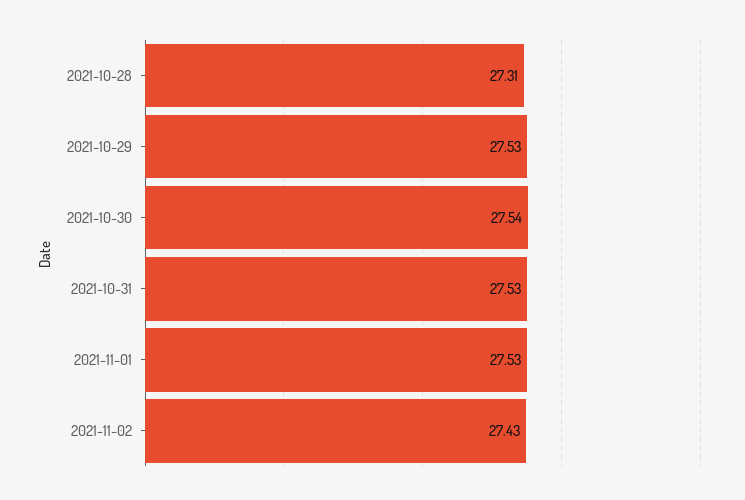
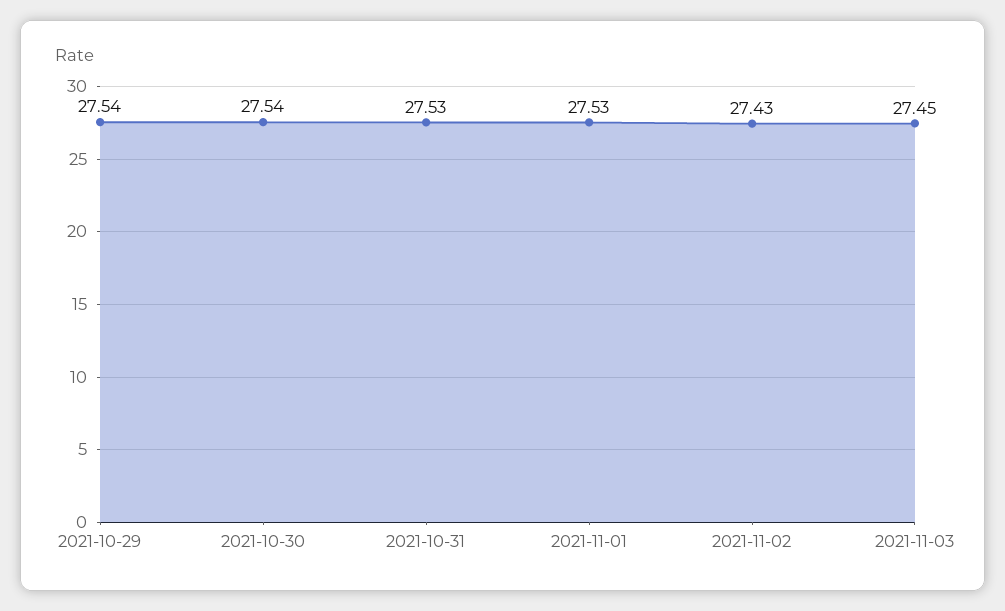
2021-10-28: 27.31 -> none
2021-10-29: 27.53 -> 27.54
2021-11-03: none -> 27.45

